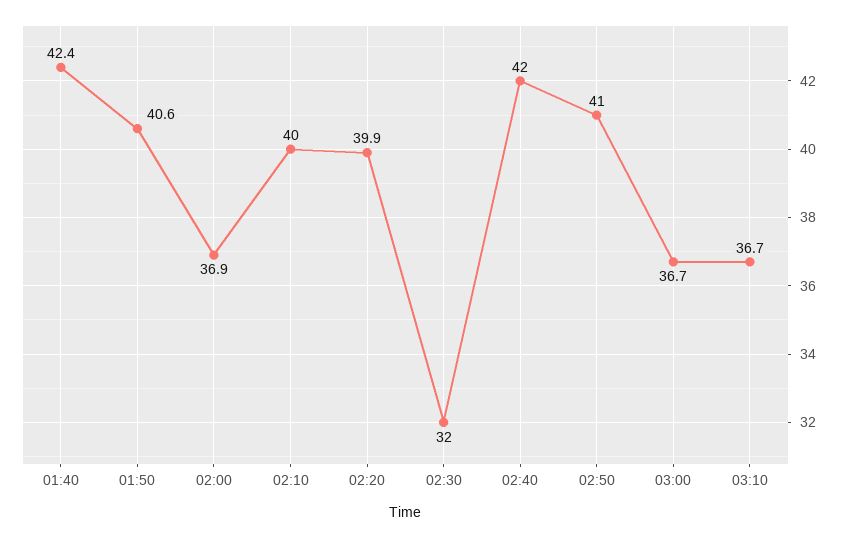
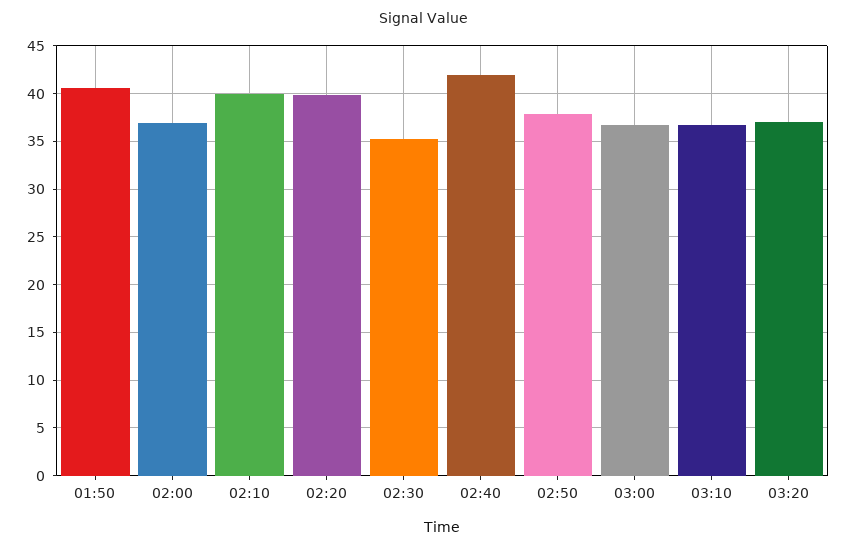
01:40: 42.4 -> none
02:30: 32 -> 35
02:50: 41 -> 38
03:20: none -> 37

